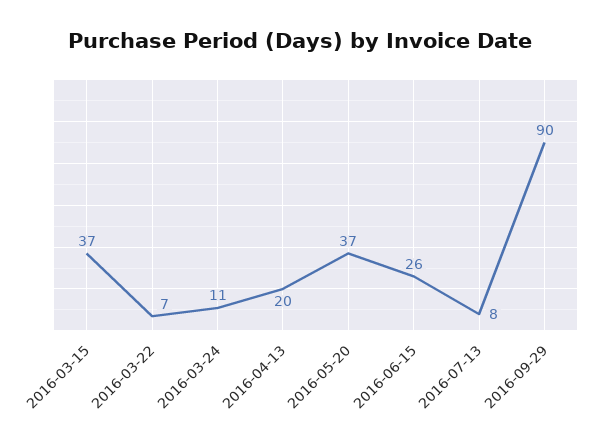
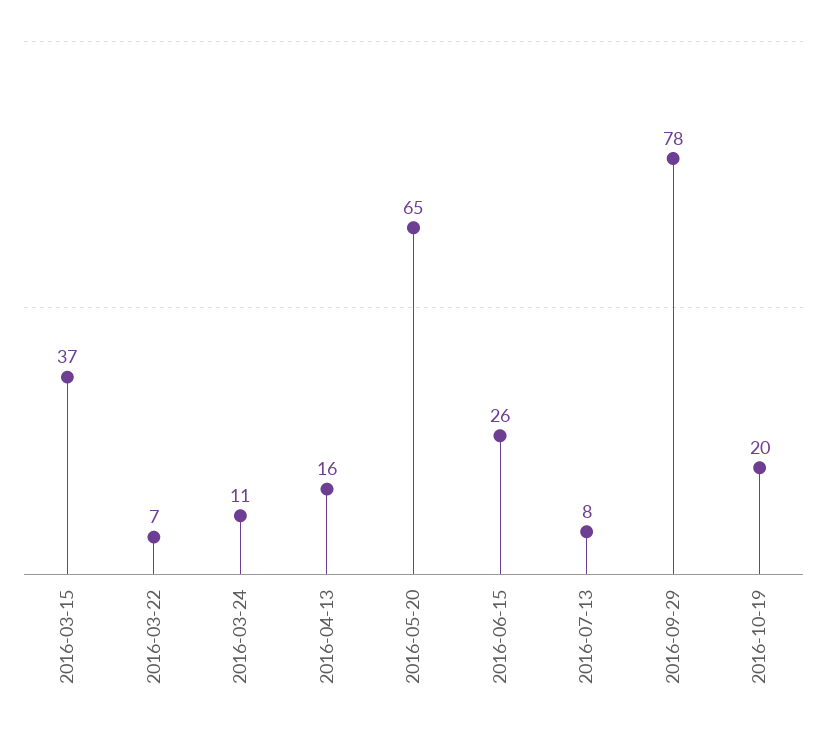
2016-04-13: 20 -> 16
2016-05-20: 37 -> 65
2016-09-29: 90 -> 78
2016-10-19: none -> 20

